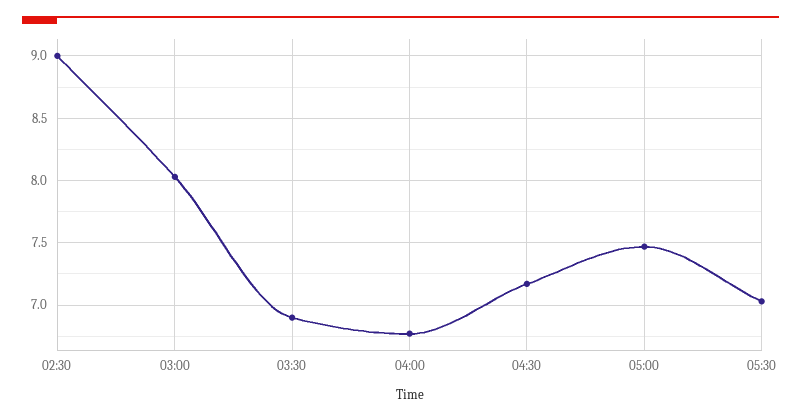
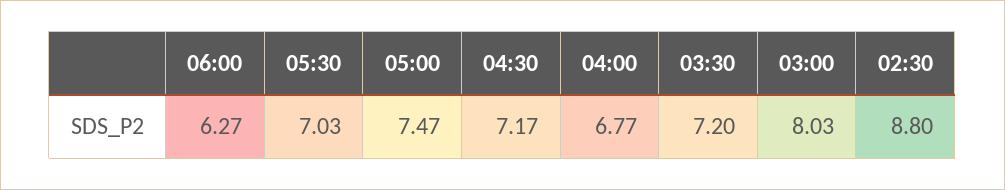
02:30: 9 -> 8.8
03:30: 6.9 -> 7.2
06:00: none -> 6.27

